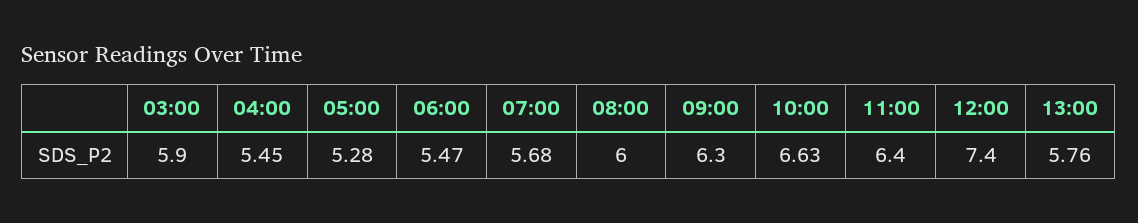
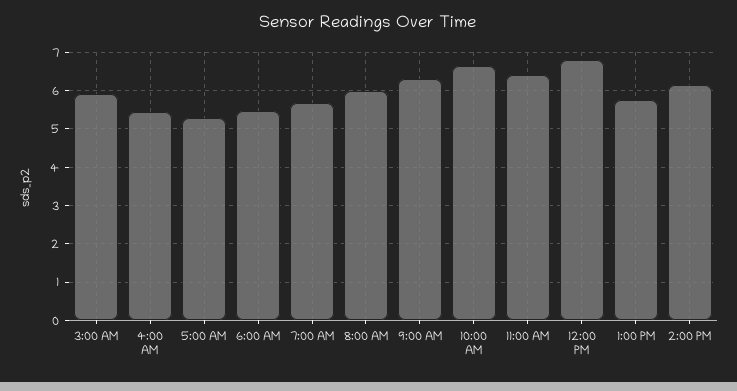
12:00: 7.4 -> 6.8
2:00 PM: none -> 6.2

